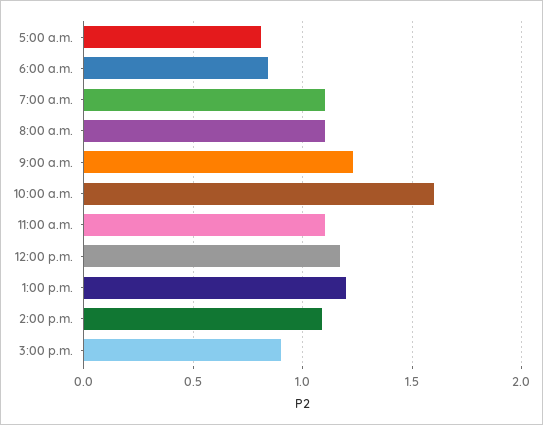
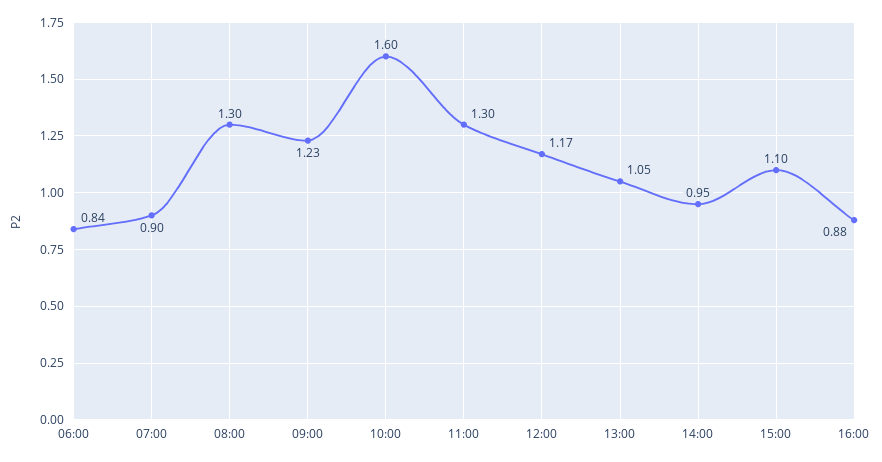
5:00 a.m.: 0.8 -> none
7:00 a.m.: 1.1 -> 0.9
8:00 a.m.: 1.1 -> 1.3
11:00 a.m.: 1.1 -> 1.3
1:00 p.m.: 1.2 -> 1.05
2:00 p.m.: 1.1 -> 0.95
3:00 p.m.: 0.9 -> 1.1
16:00: none -> 0.88

